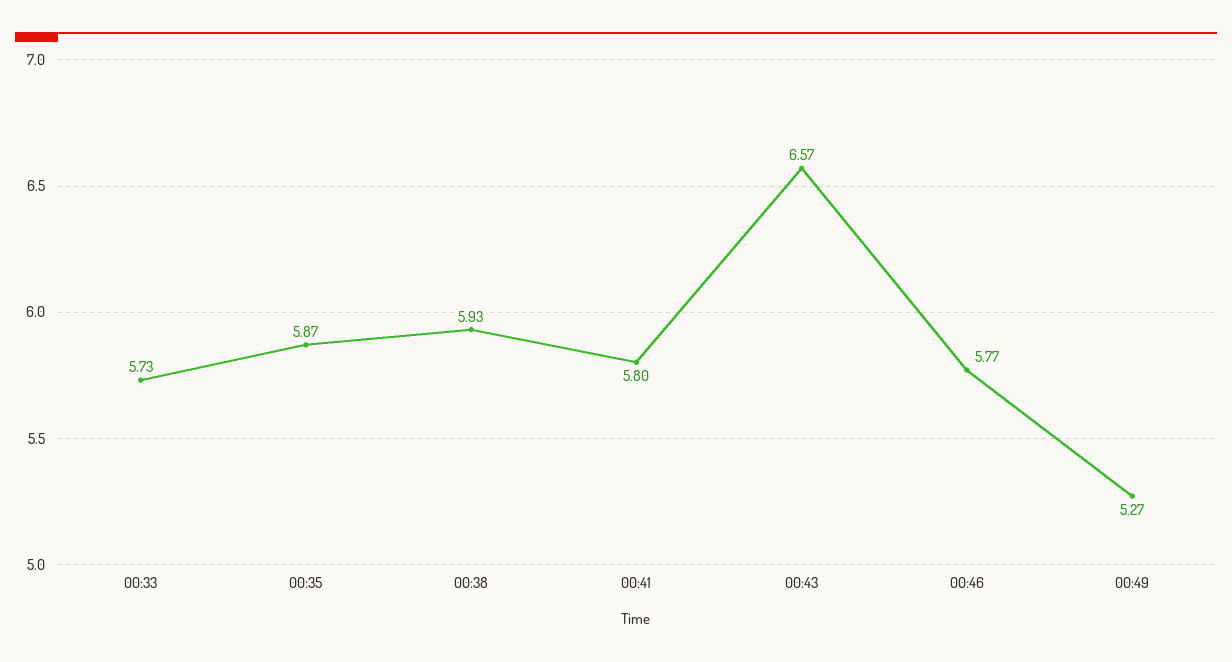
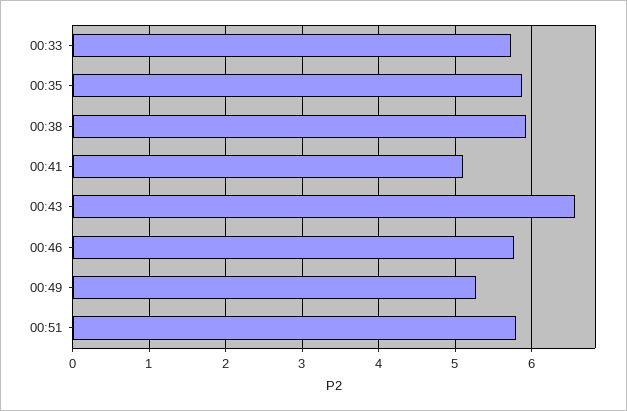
00:41: 5.8 -> 5.1
00:51: none -> 5.8

